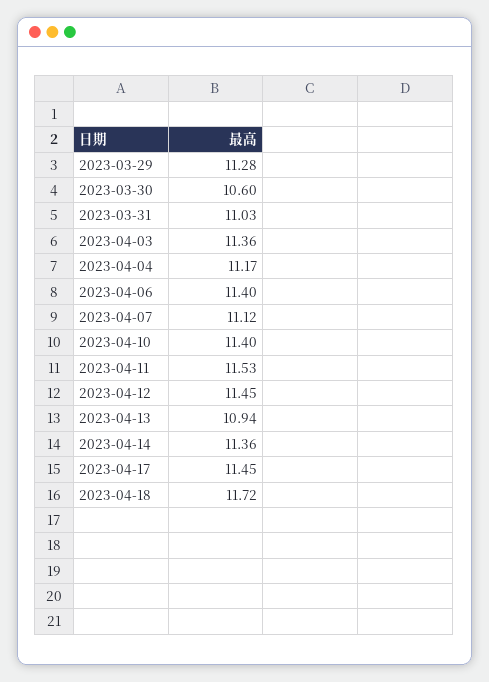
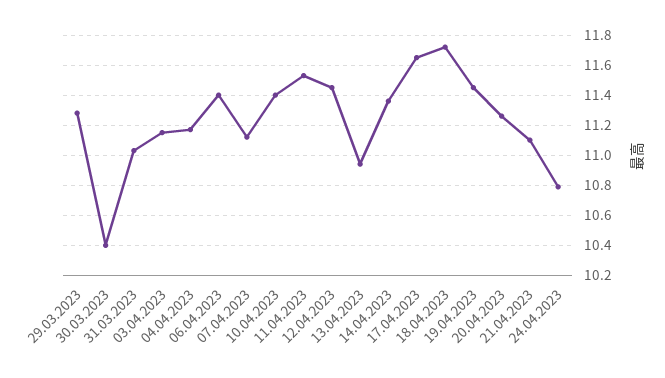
2023-03-30: 10.6 -> 10.4
2023-04-03: 11.36 -> 11.15
2023-04-17: 11.45 -> 11.65
19.04.2023: none -> 11.45
20.04.2023: none -> 11.25
21.04.2023: none -> 11.1
24.04.2023: none -> 10.8

